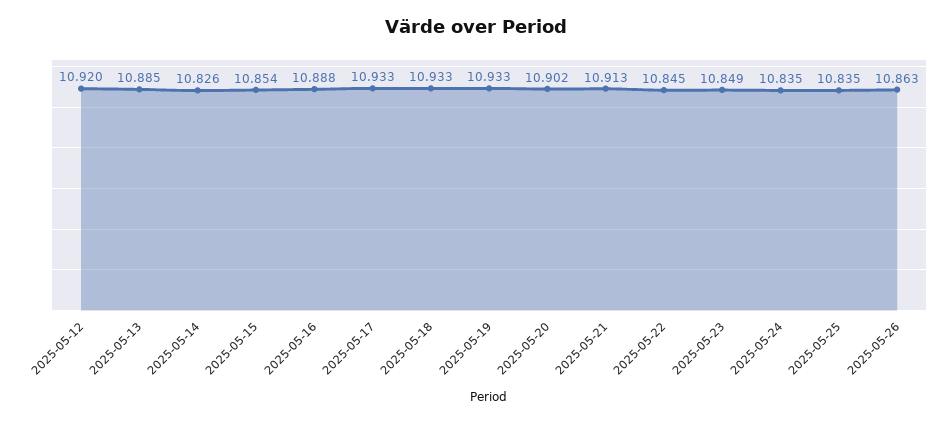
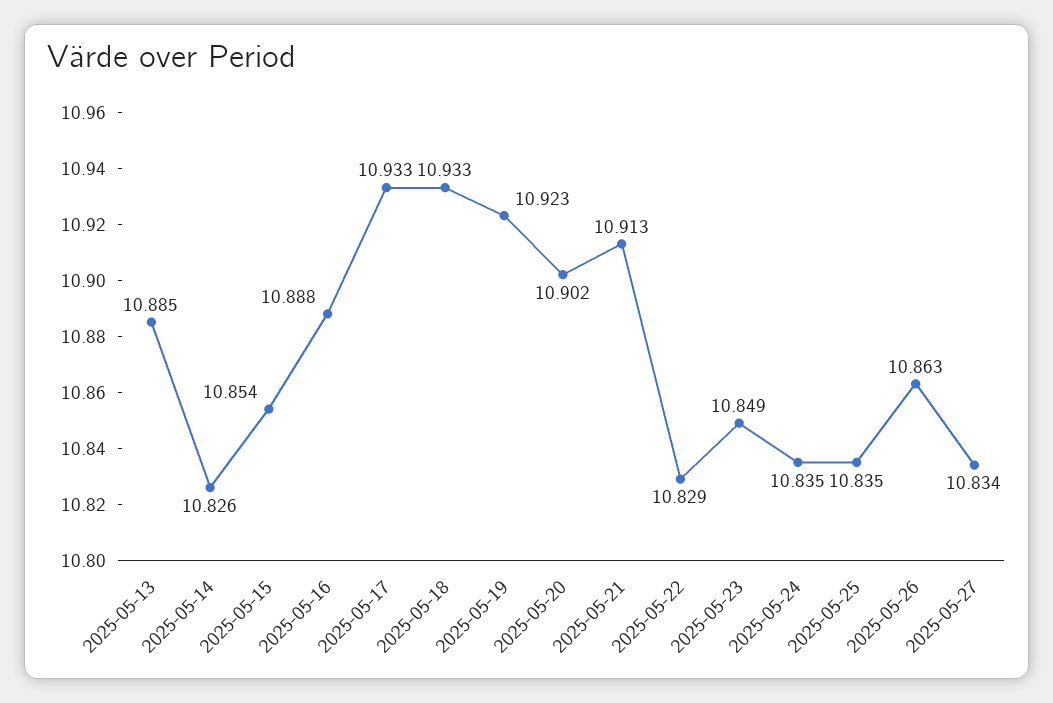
2025-05-12: 10.92 -> none
2025-05-19: 10.933 -> 10.923
2025-05-22: 10.845 -> 10.829
2025-05-27: none -> 10.834

